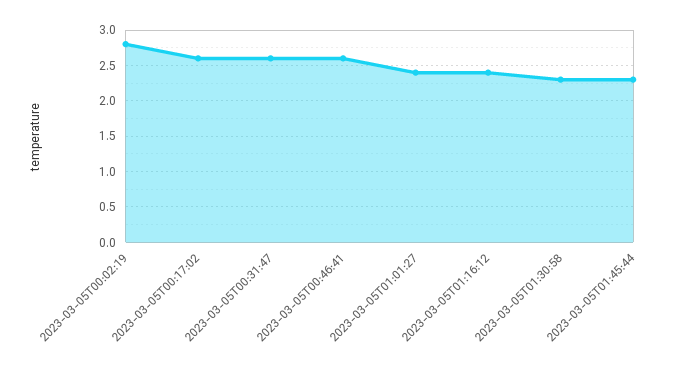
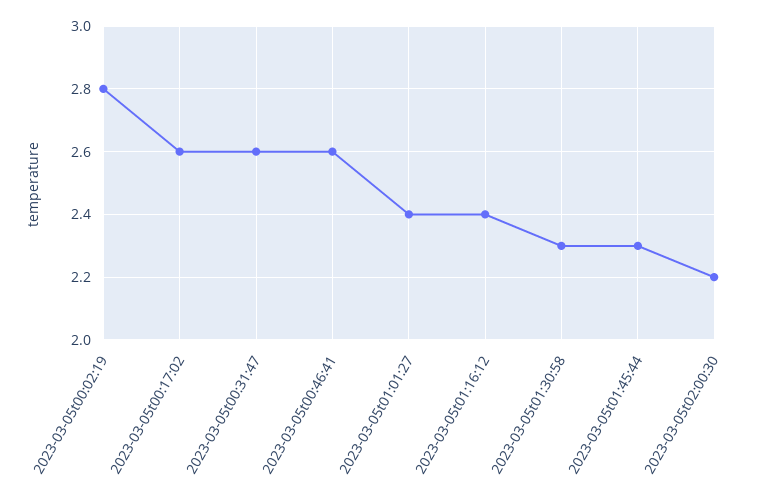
2023-03-05t02:00:30: none -> 2.2

